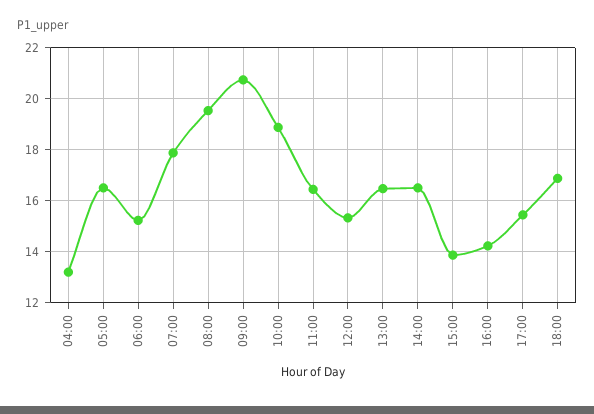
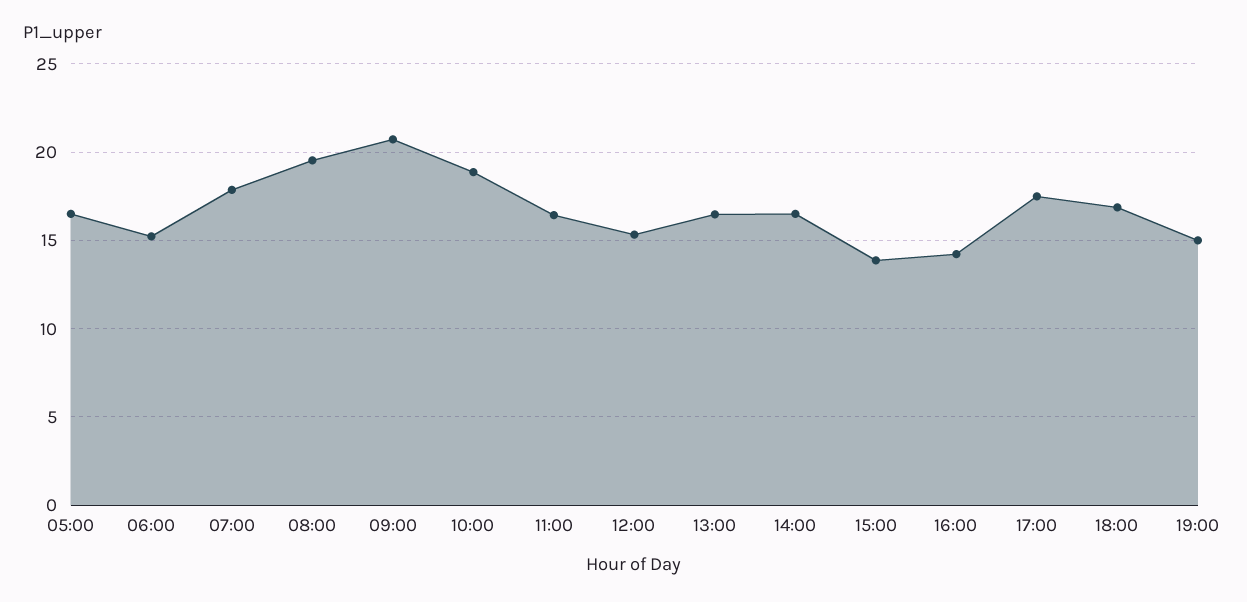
04:00: 13.25 -> none
17:00: 15.5 -> 17.5
19:00: none -> 15

